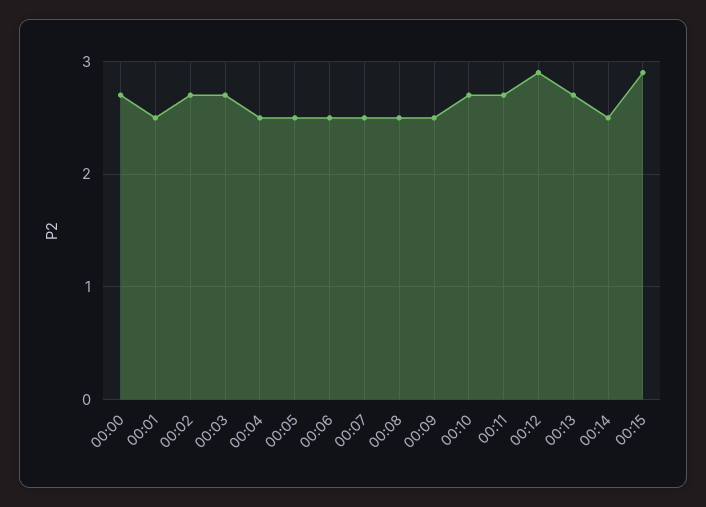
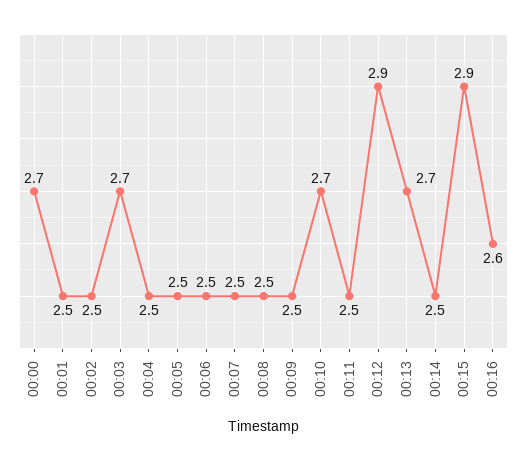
00:02: 2.7 -> 2.5
00:11: 2.7 -> 2.5
00:16: none -> 2.6

